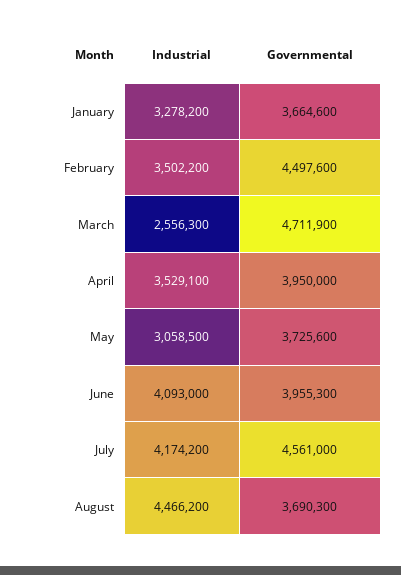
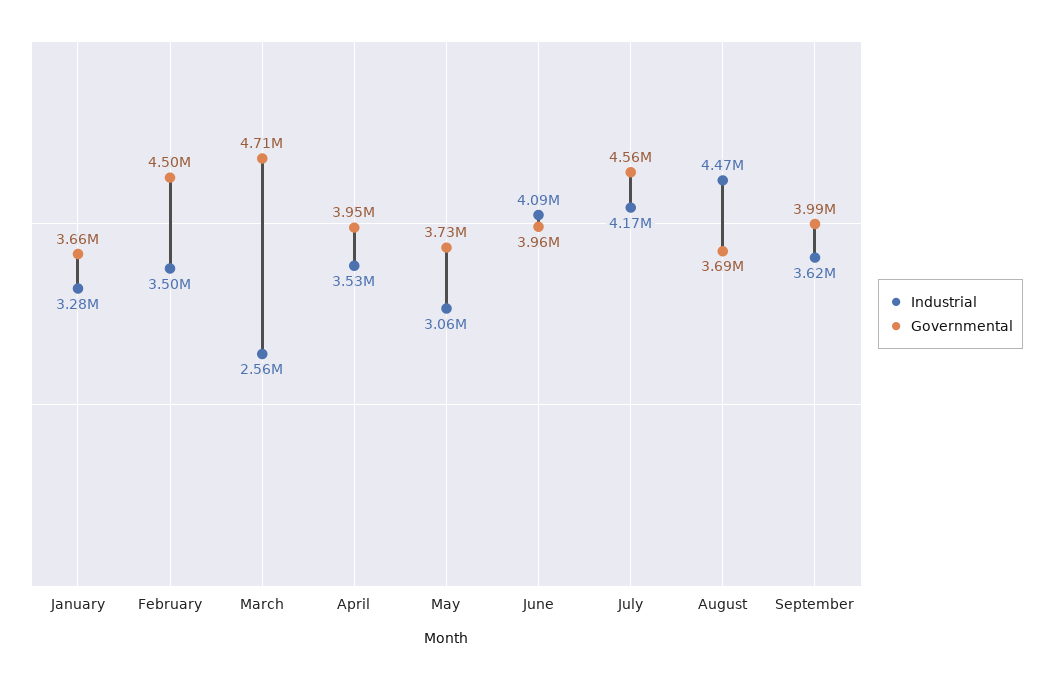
Industrial, September: none -> 3620000
Governmental, September: none -> 3990000

